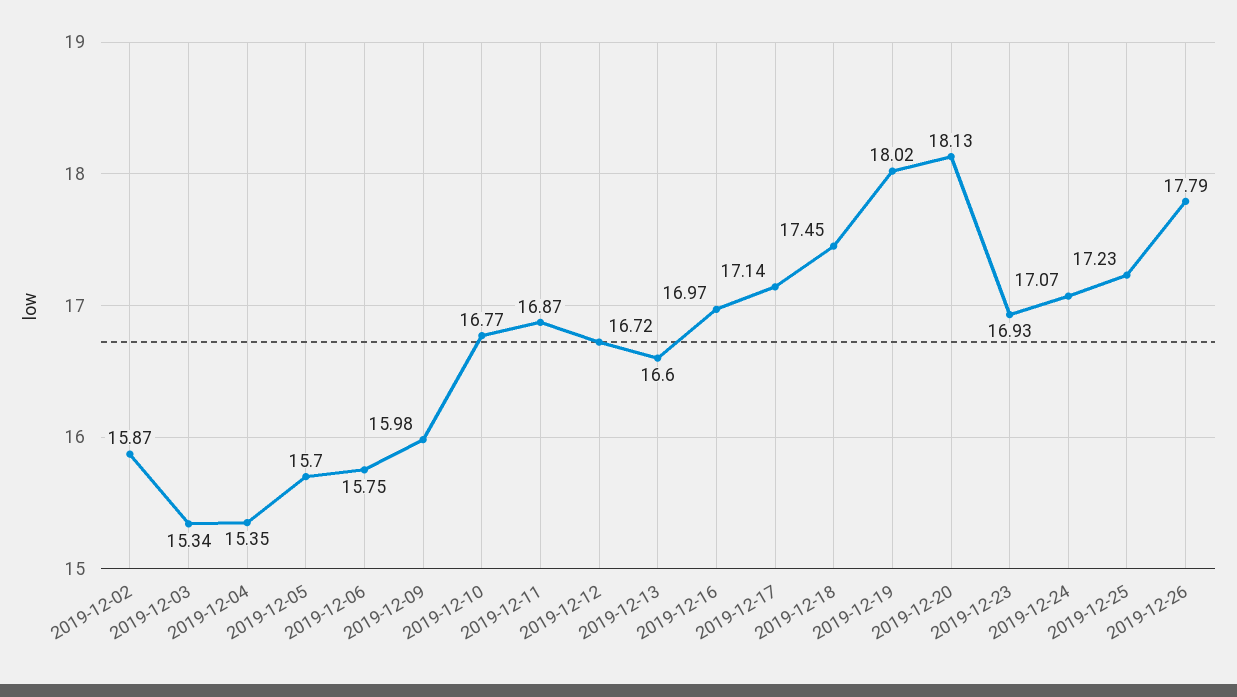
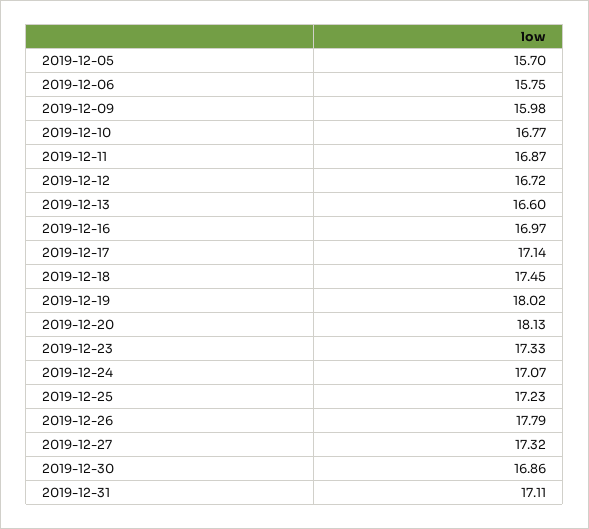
2019-12-02: 15.87 -> none
2019-12-03: 15.34 -> none
2019-12-04: 15.35 -> none
2019-12-23: 16.93 -> 17.33
2019-12-27: none -> 17.32
2019-12-30: none -> 16.86
2019-12-31: none -> 17.11

